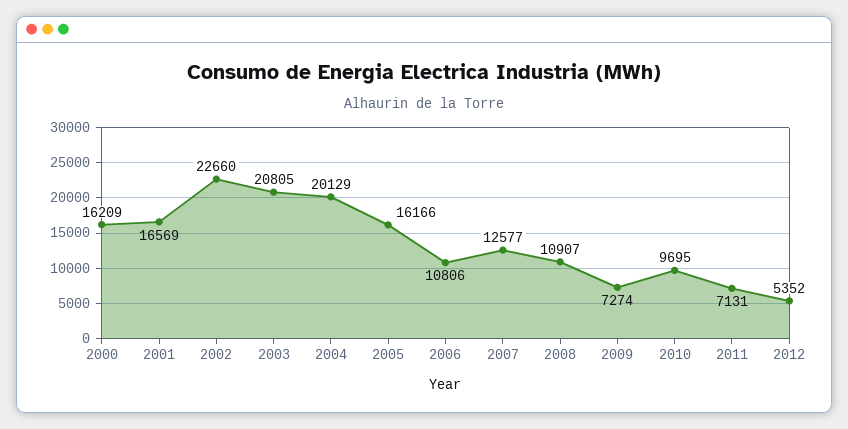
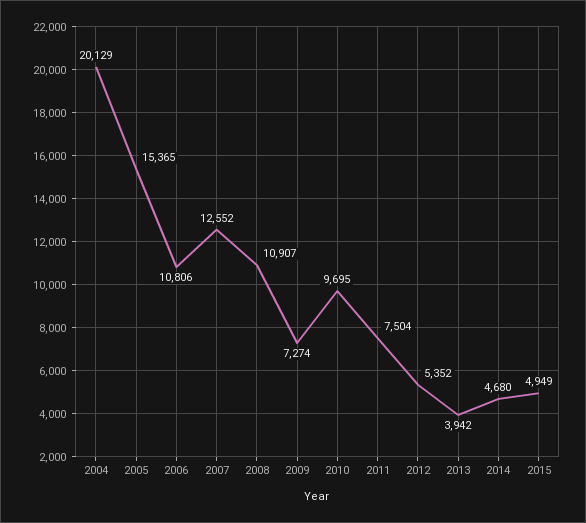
2000: 16209 -> none
2001: 16569 -> none
2002: 22660 -> none
2003: 20805 -> none
2005: 16166 -> 15365
2007: 12577 -> 12552
2011: 7131 -> 7504
2013: none -> 3942
2014: none -> 4680
2015: none -> 4949

